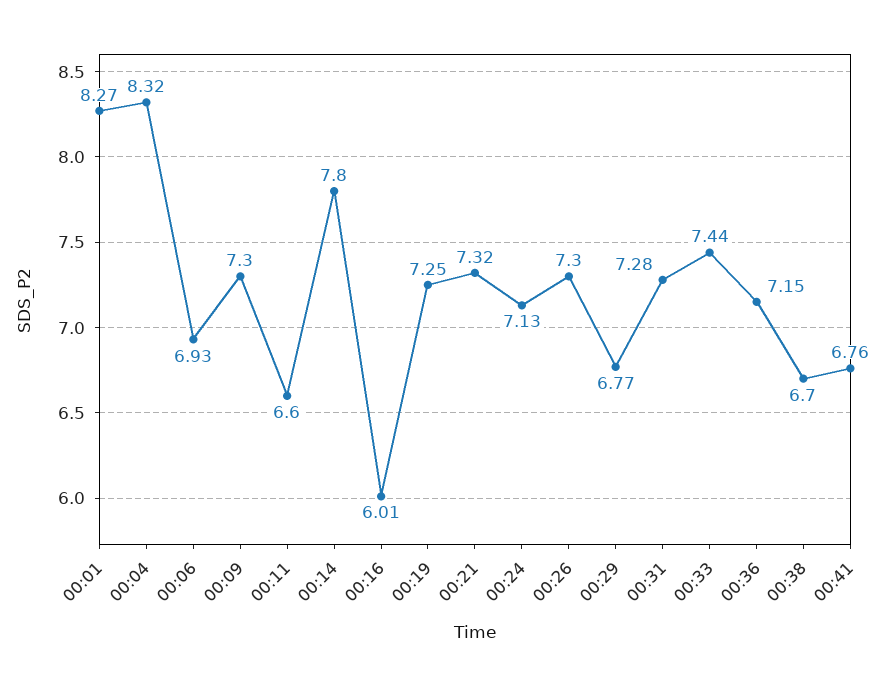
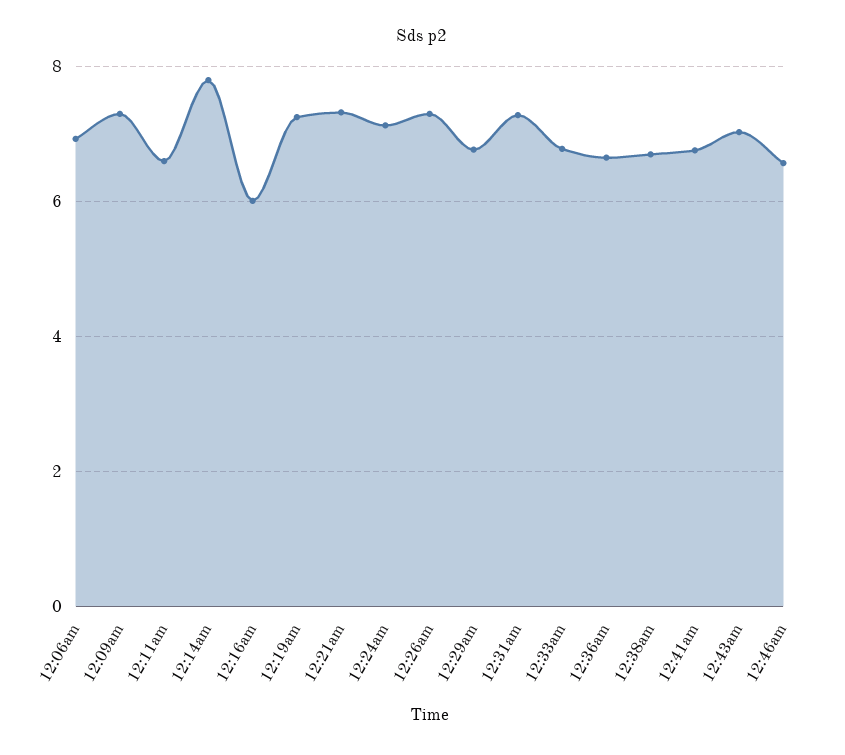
00:01: 8.27 -> none
00:04: 8.32 -> none
00:33: 7.44 -> 6.8
00:36: 7.15 -> 6.6
12:43am: none -> 7
12:46am: none -> 6.6

